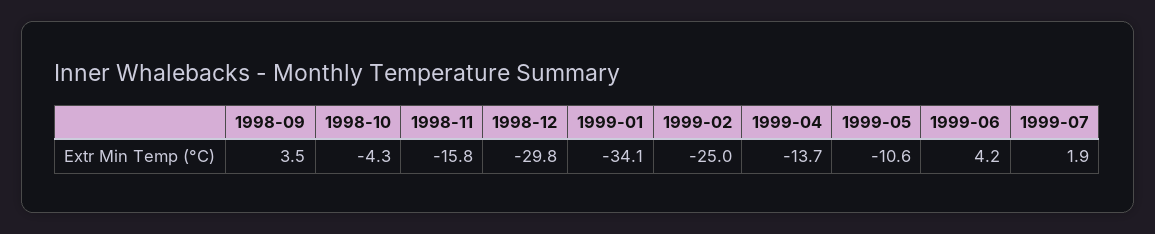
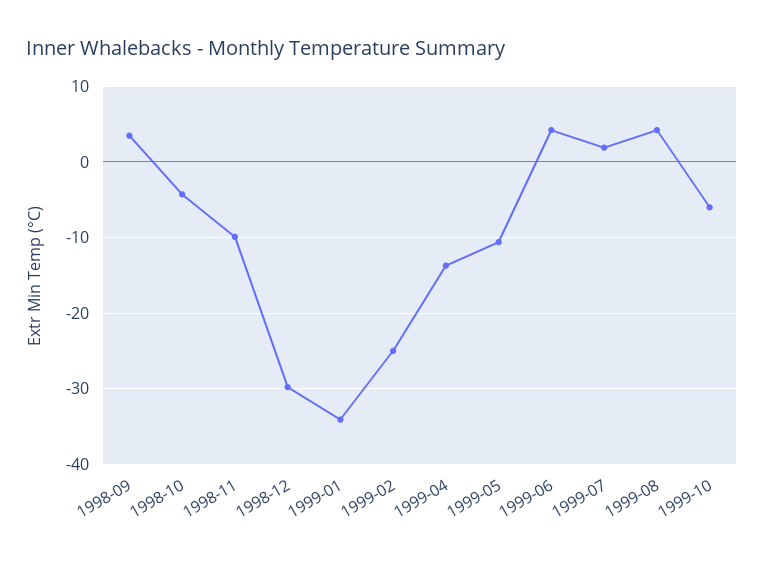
1998-11: -15.8 -> -10
1999-08: none -> 4
1999-10: none -> -6

